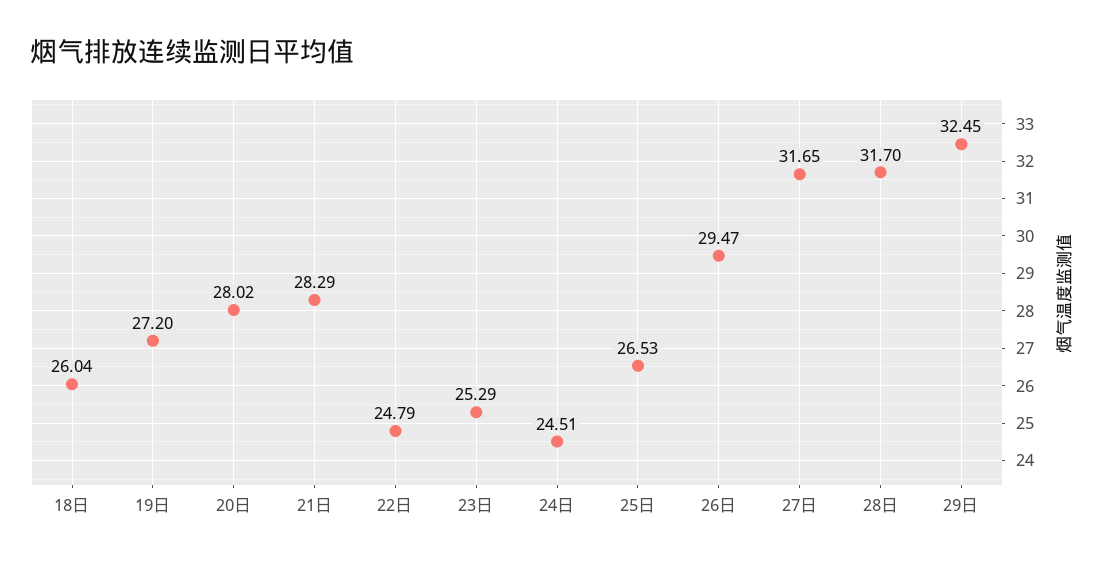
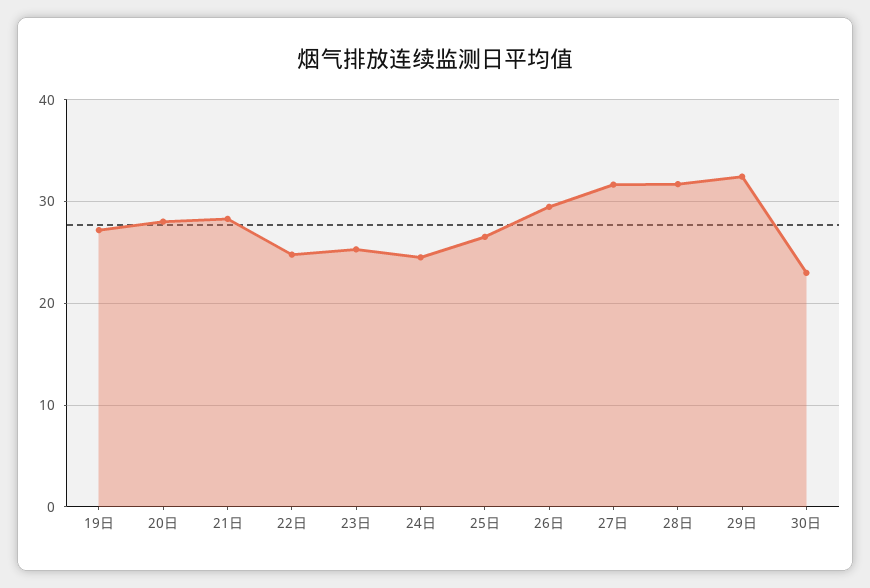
18日: 26.04 -> none
30日: none -> 23

